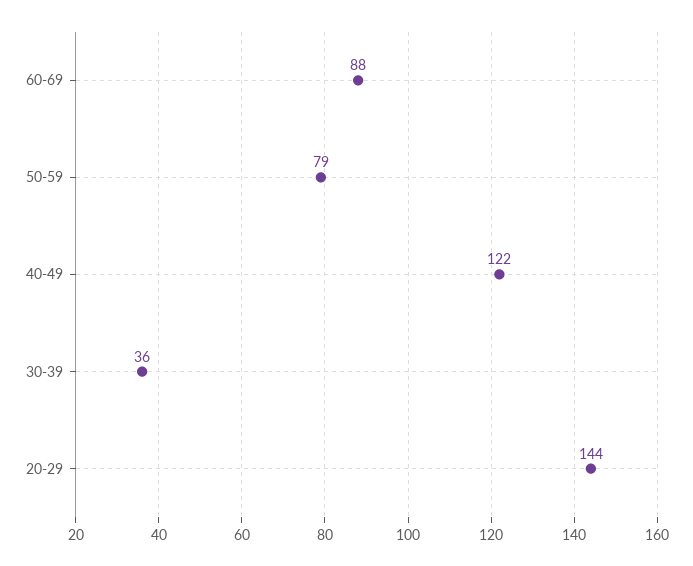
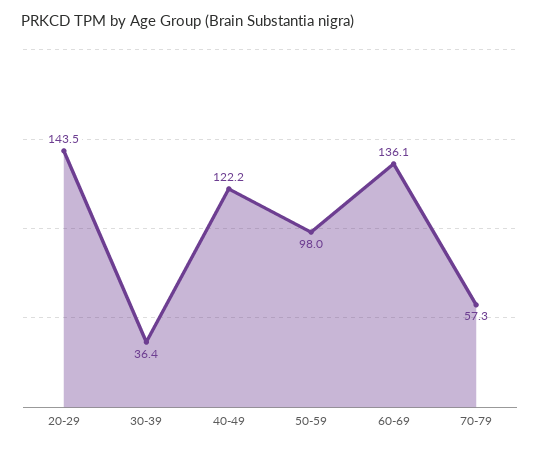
60-69: 88 -> 136.1
50-59: 79 -> 98
70-79: none -> 57.3

